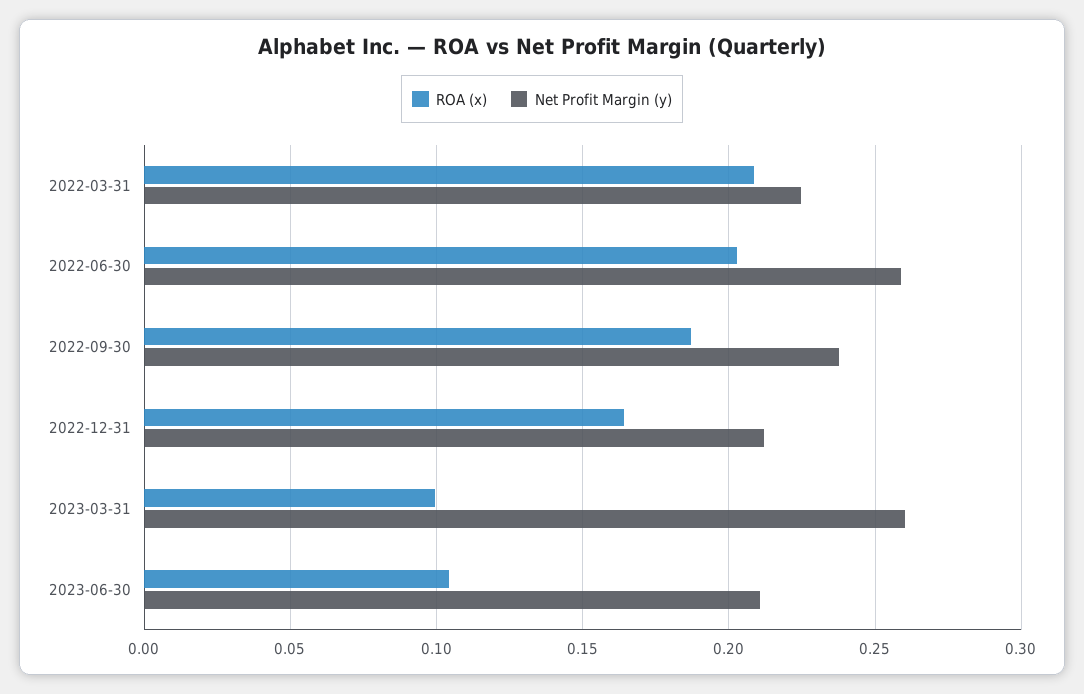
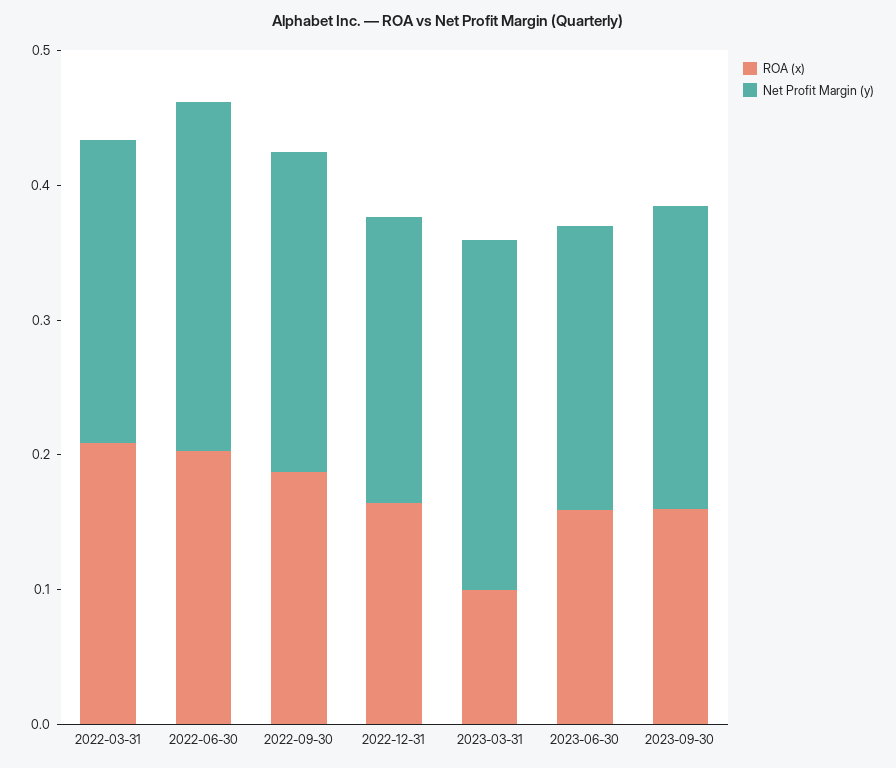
ROA (x), 2023-06-30: 0.105 -> 0.16
ROA (x), 2023-09-30: none -> 0.16
Net Profit Margin (y), 2023-09-30: none -> 0.22

